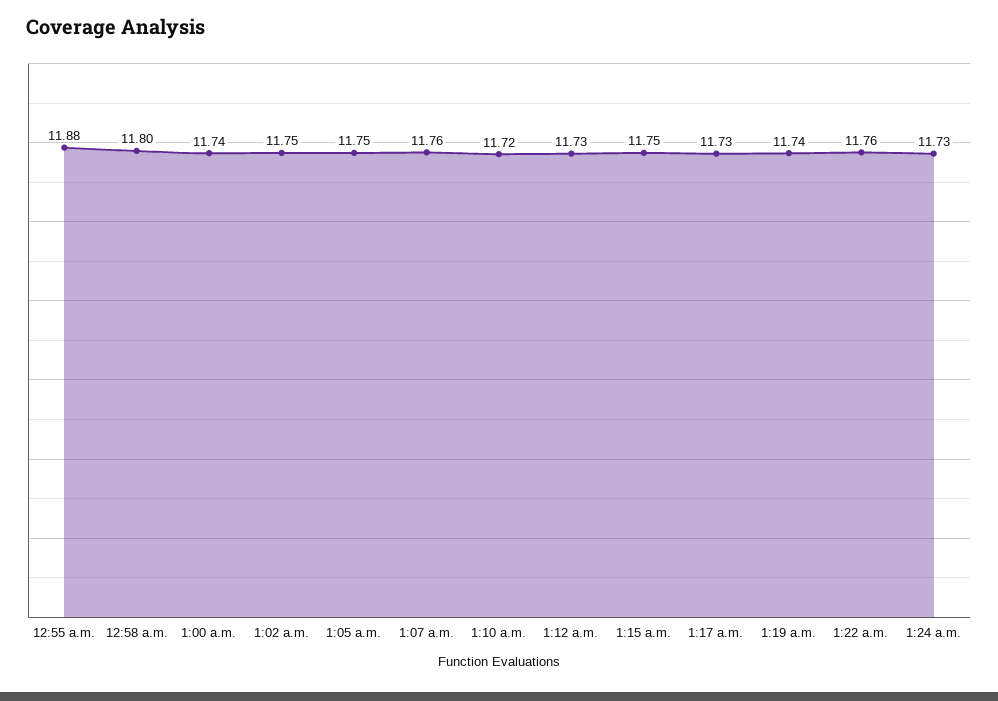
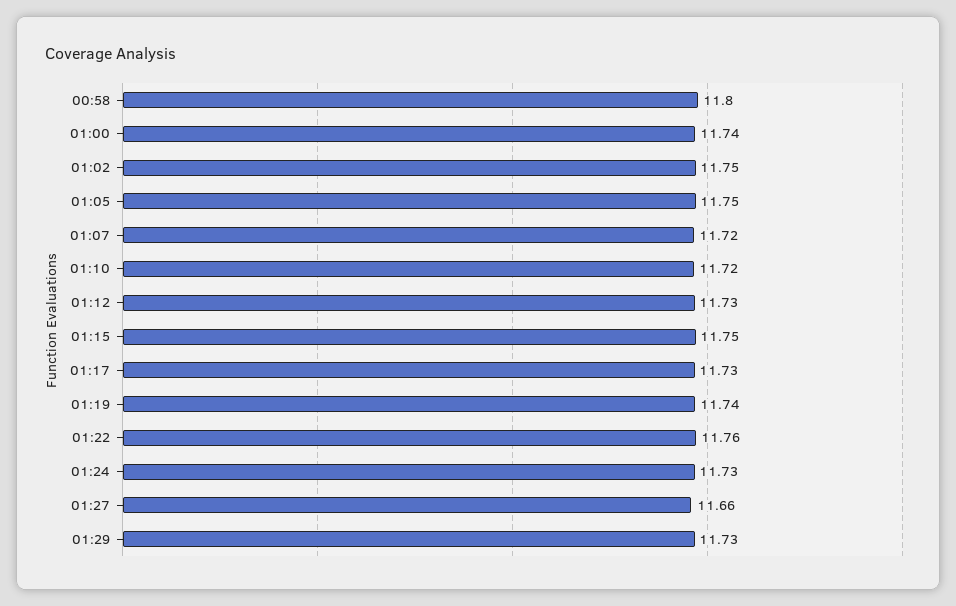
12:55 a.m.: 11.88 -> none
1:07 a.m.: 11.76 -> 11.72
01:27: none -> 11.66
01:29: none -> 11.73

